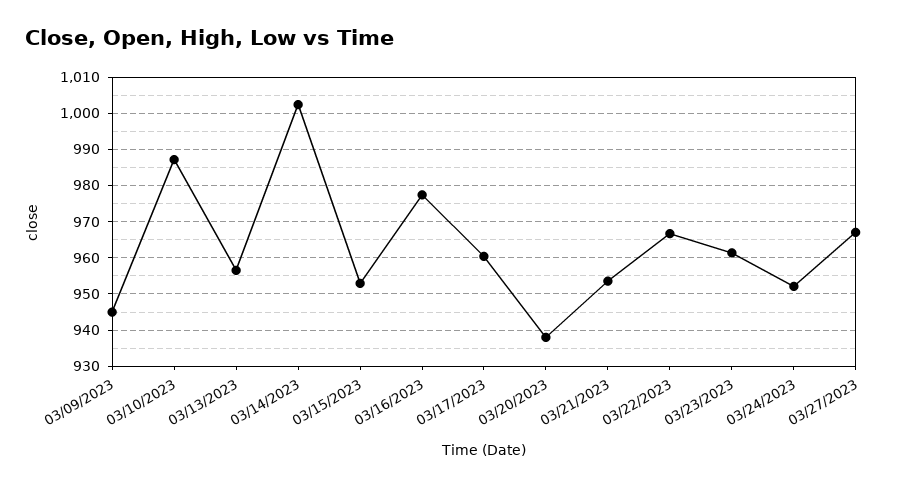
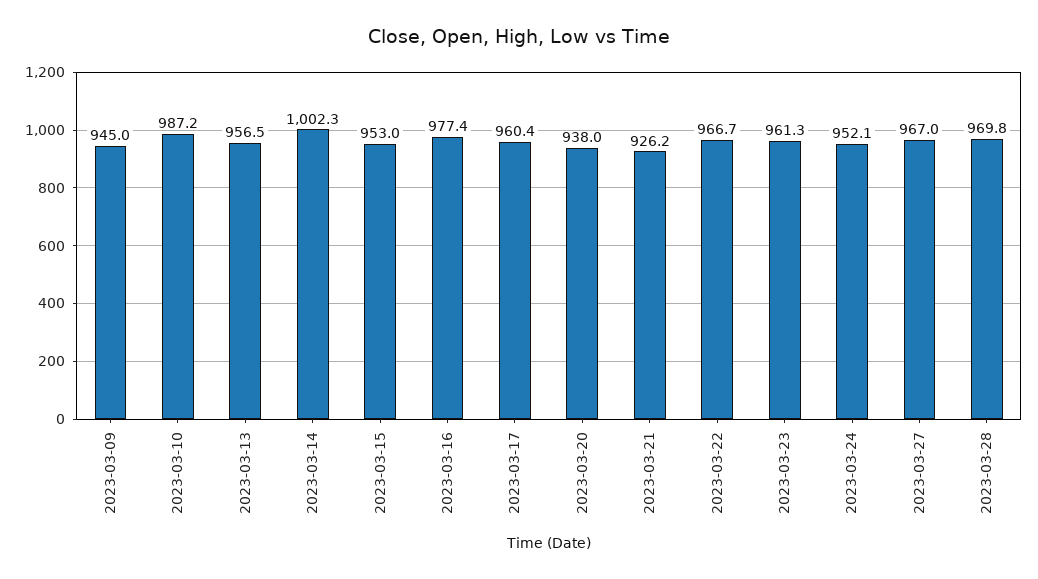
03/21/2023: 954 -> 926.2
2023-03-28: none -> 969.8

